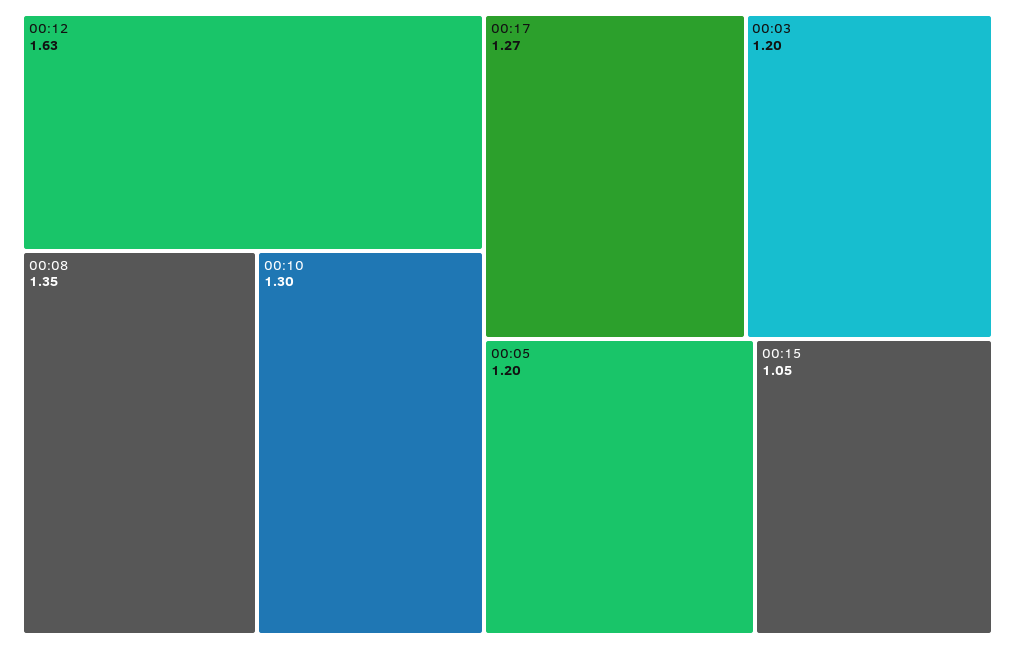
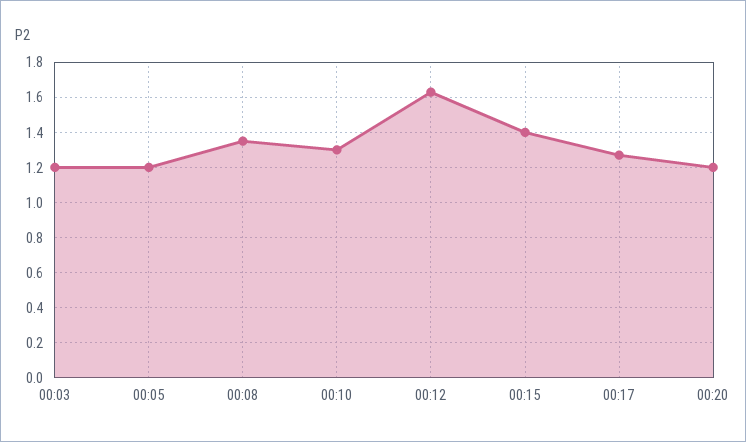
00:15: 1.05 -> 1.4
00:20: none -> 1.2

